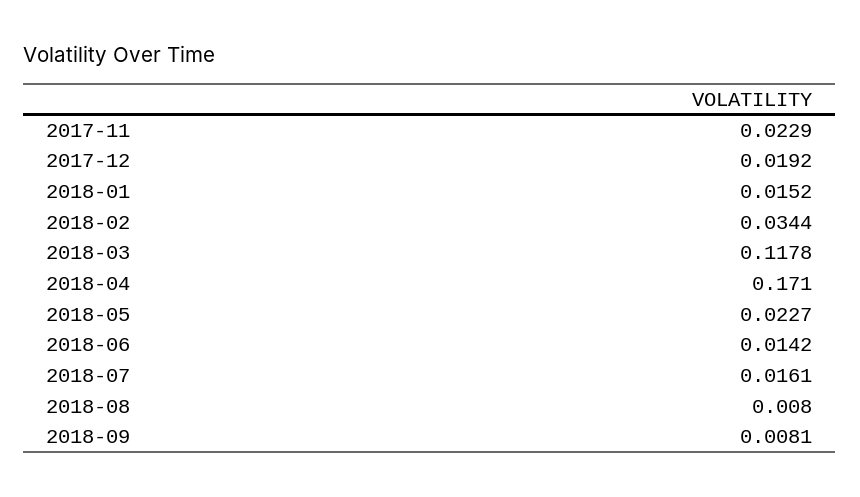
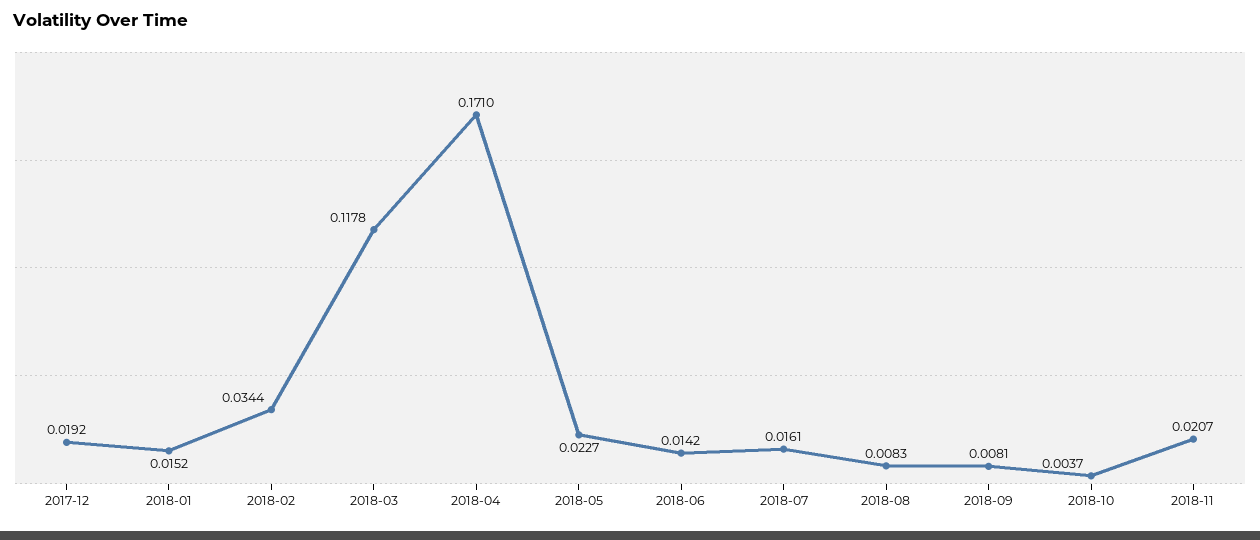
2017-11: 0.0229 -> none
2018-08: 0.008 -> 0.0083
2018-10: none -> 0.0037
2018-11: none -> 0.0207

